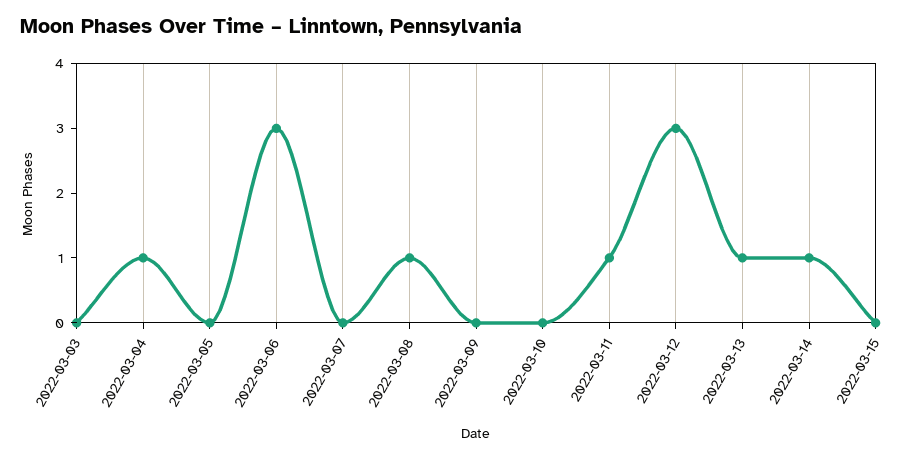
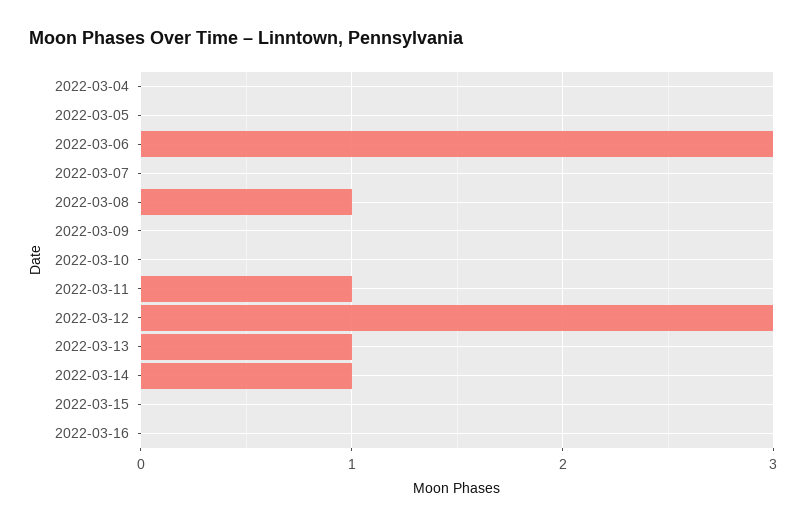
2022-03-03: 0 -> none
2022-03-04: 1 -> 0
2022-03-16: none -> 0

